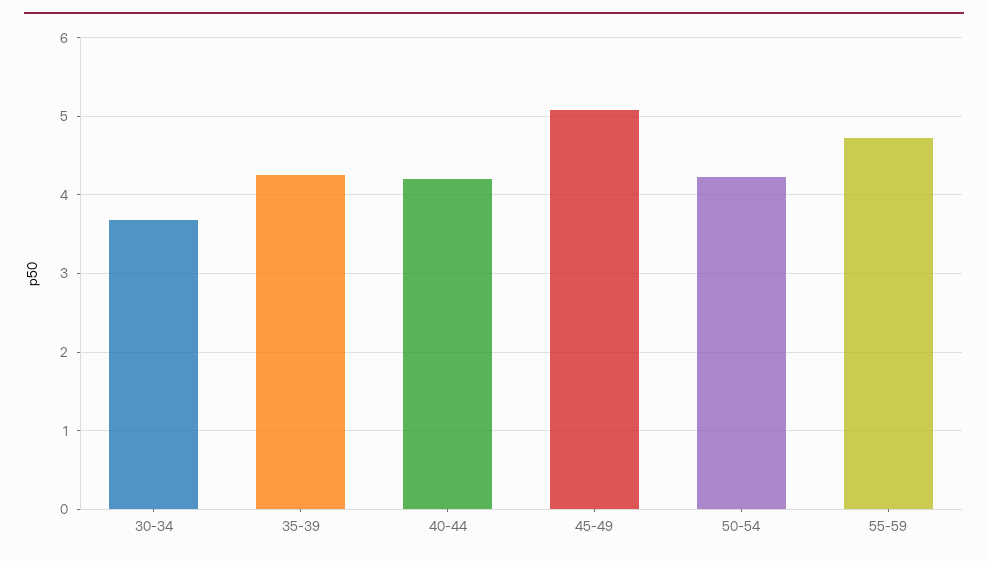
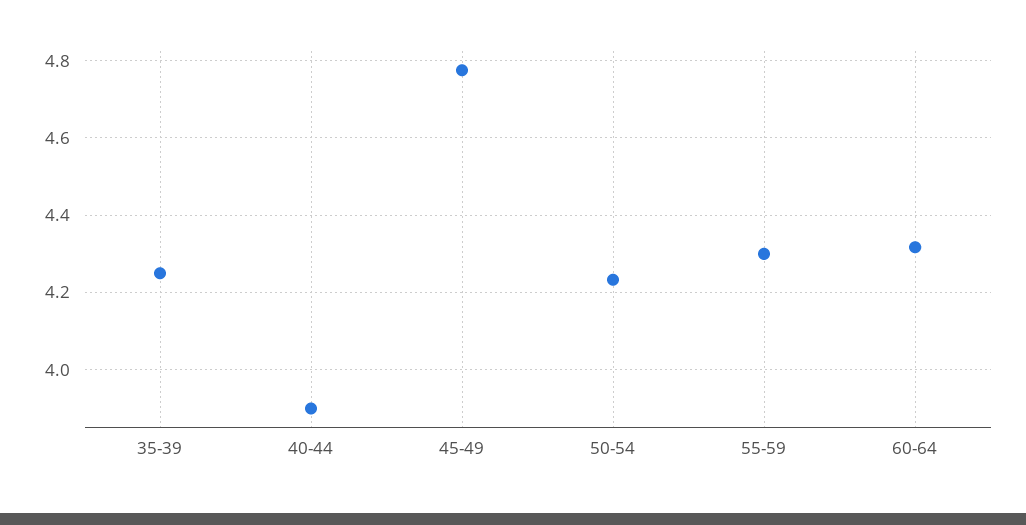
30-34: 3.7 -> none
40-44: 4.2 -> 3.9
45-49: 5.1 -> 4.78
55-59: 4.7 -> 4.3
60-64: none -> 4.32

